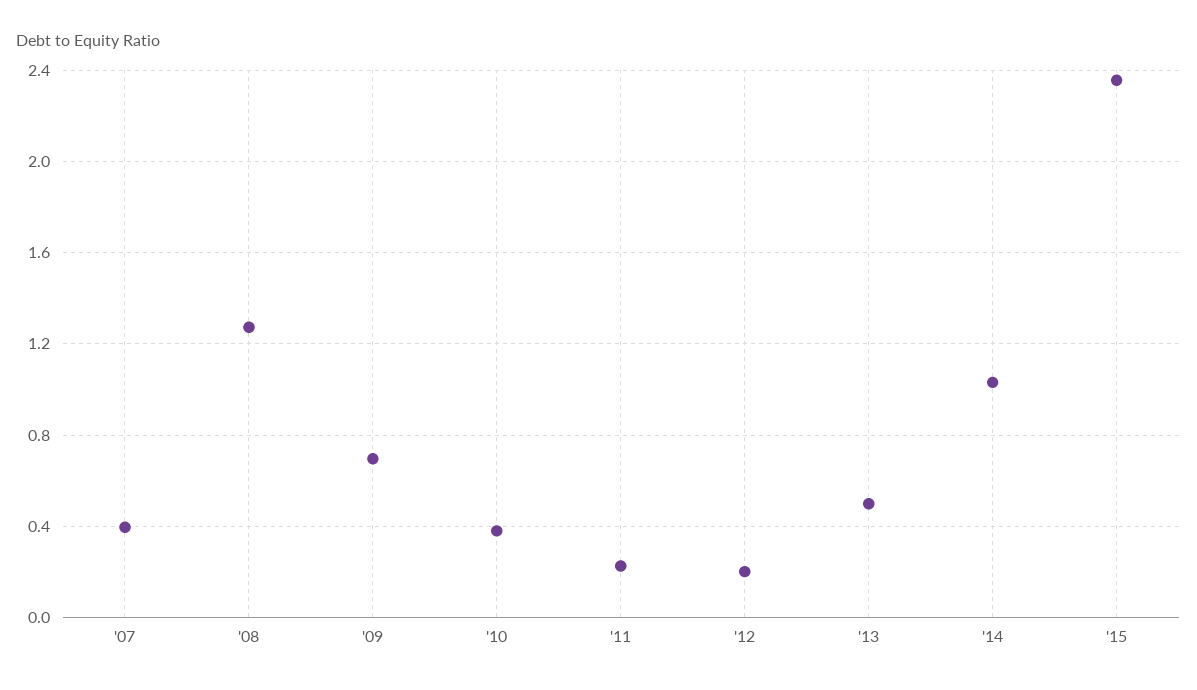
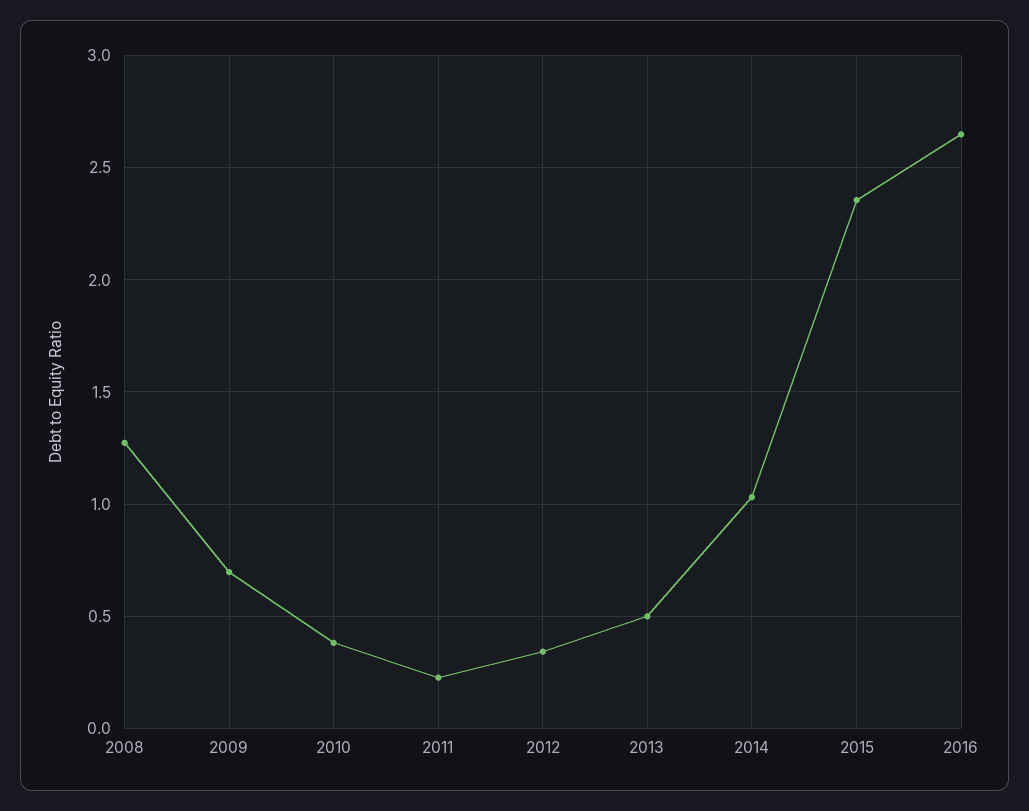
'07: 0.4 -> none
'12: 0.2 -> 0.35
2016: none -> 2.65

